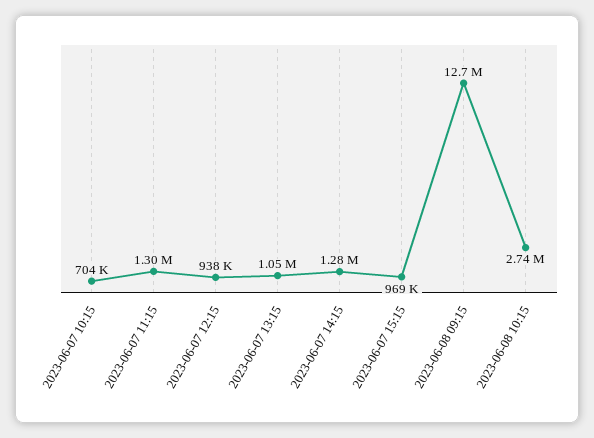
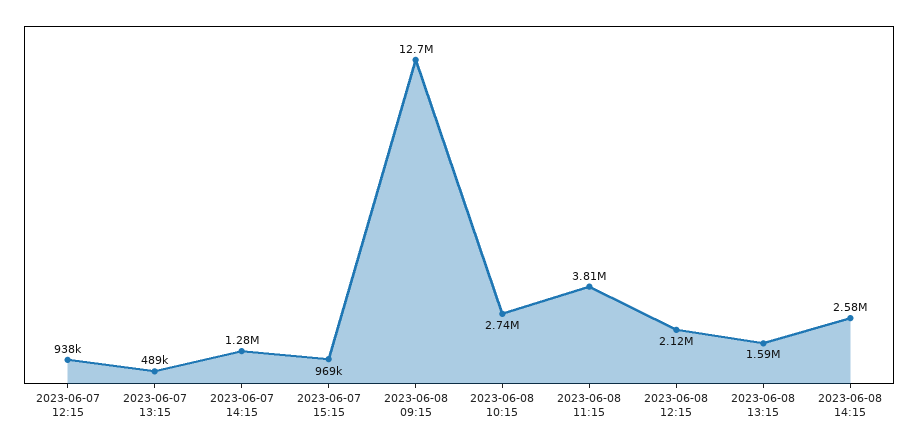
2023-06-07 10:15: 704000 -> none
2023-06-07 11:15: 1300000 -> none
2023-06-07 13:15: 1050000 -> 489000
2023-06-08 11:15: none -> 3810000
2023-06-08 12:15: none -> 2120000
2023-06-08 13:15: none -> 1590000
2023-06-08 14:15: none -> 2580000

